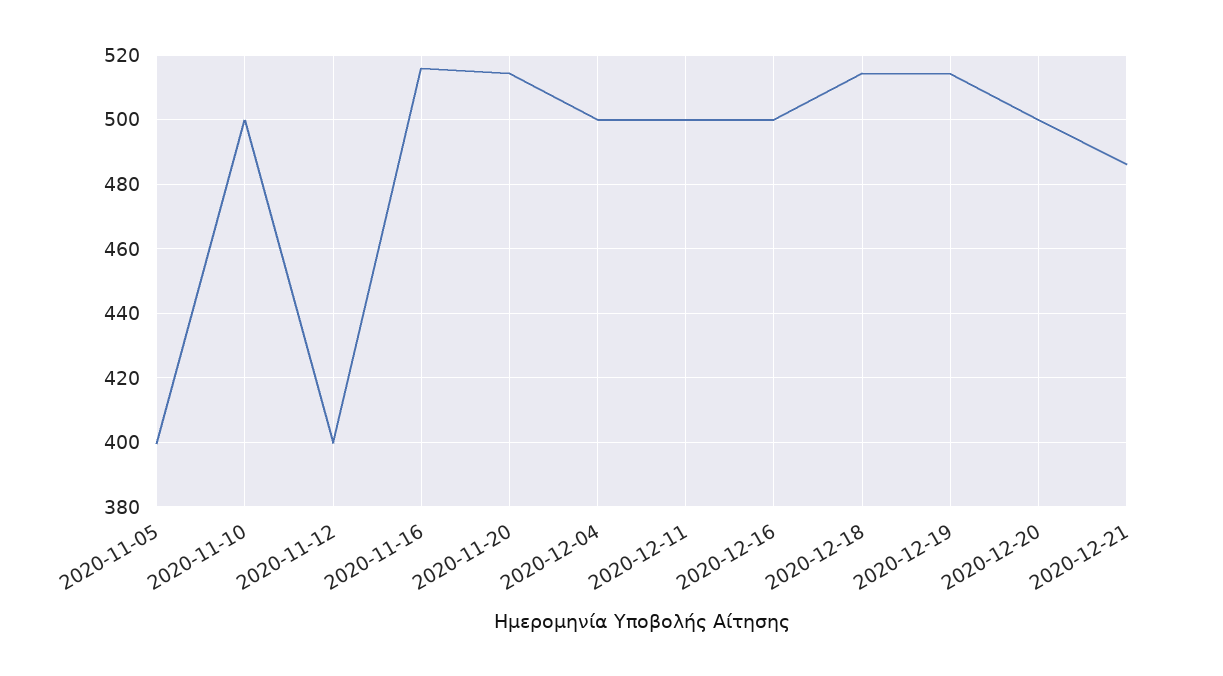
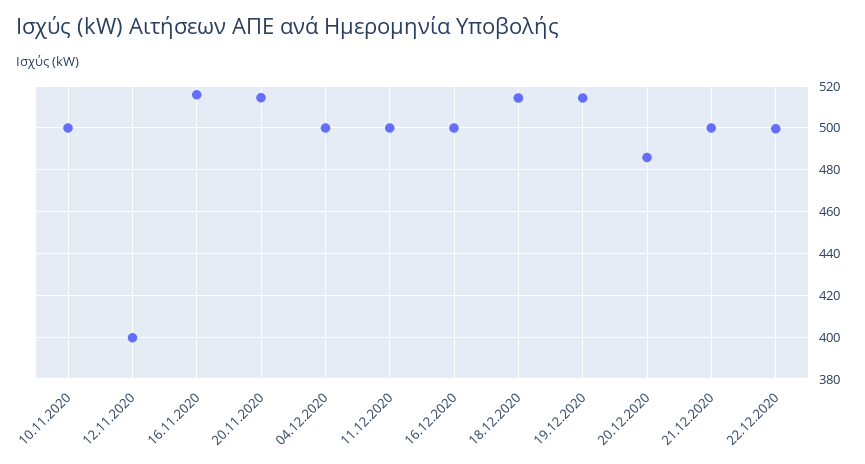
2020-11-05: 400 -> none
2020-12-20: 500 -> 485
2020-12-21: 486 -> 500
22.12.2020: none -> 500

